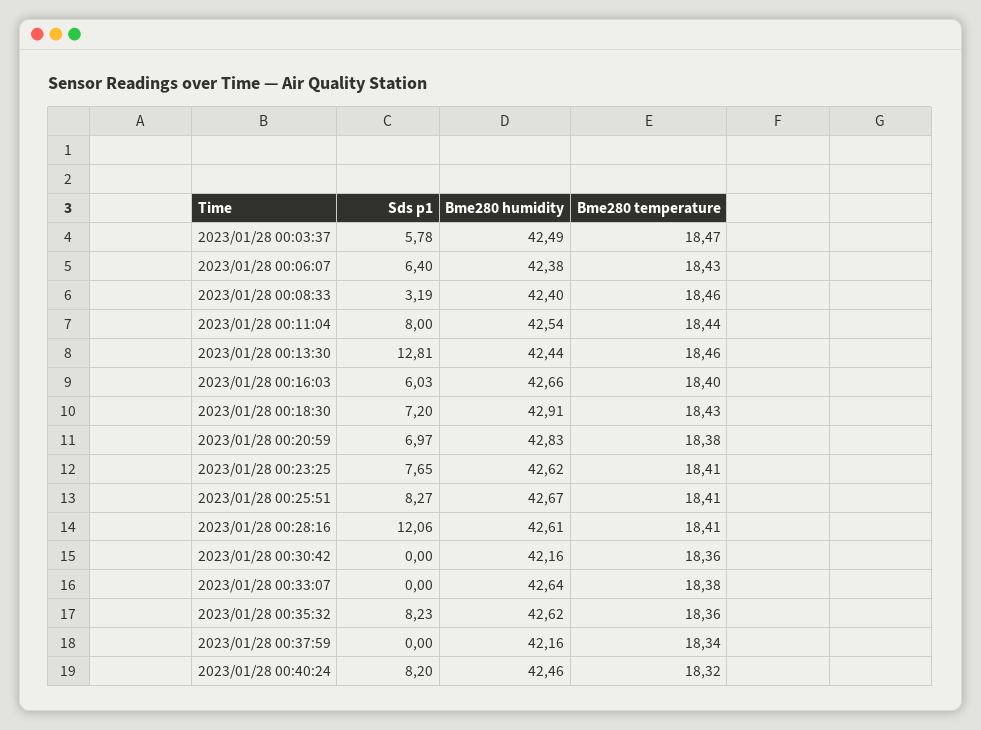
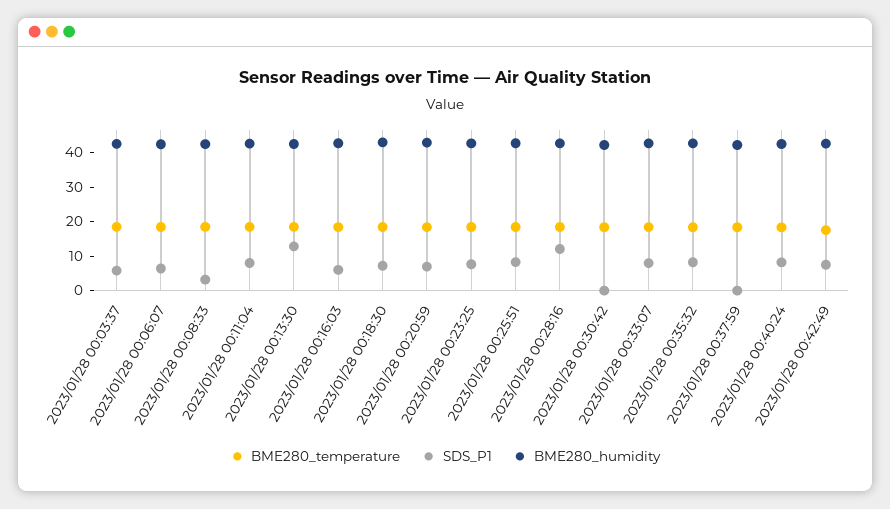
Sds p1, 2023/01/28 00:33:07: 0 -> 7.5
Bme280 temperature, 2023/01/28 00:42:49: none -> 17.5
Sds p1, 2023/01/28 00:42:49: none -> 7.5
Bme280 humidity, 2023/01/28 00:42:49: none -> 42.5

